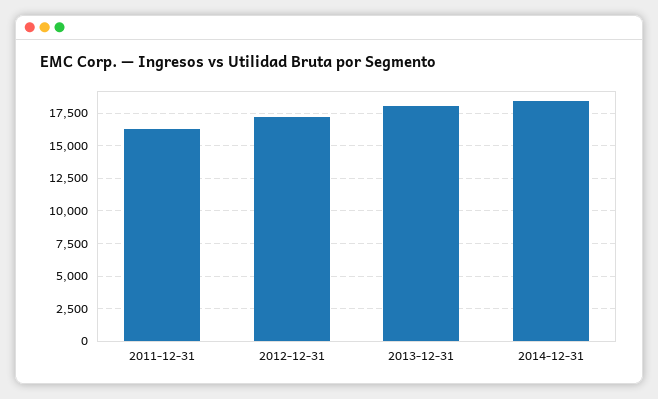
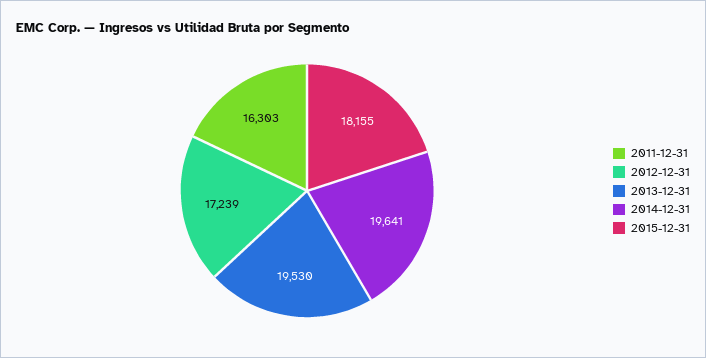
2013-12-31: 18000 -> 19530
2014-12-31: 18500 -> 19641
2015-12-31: none -> 18155

